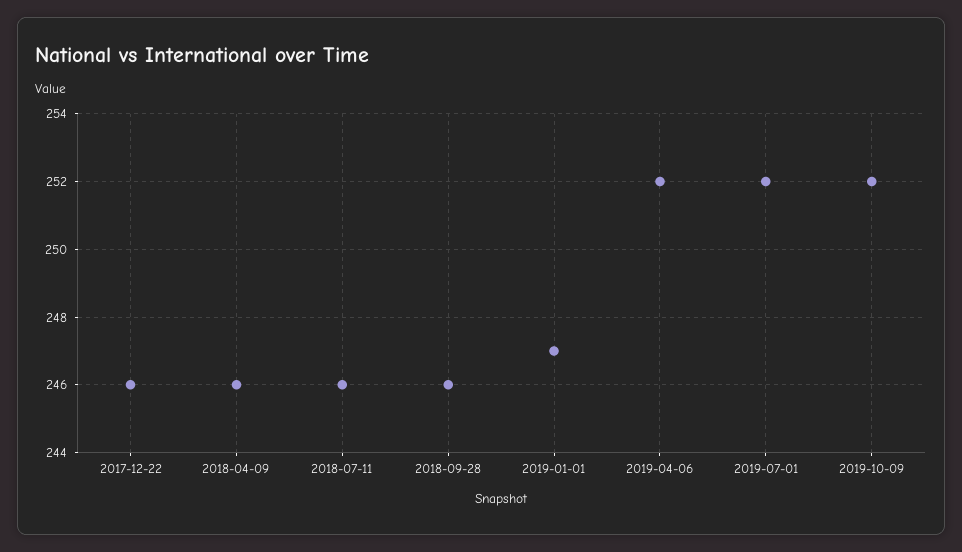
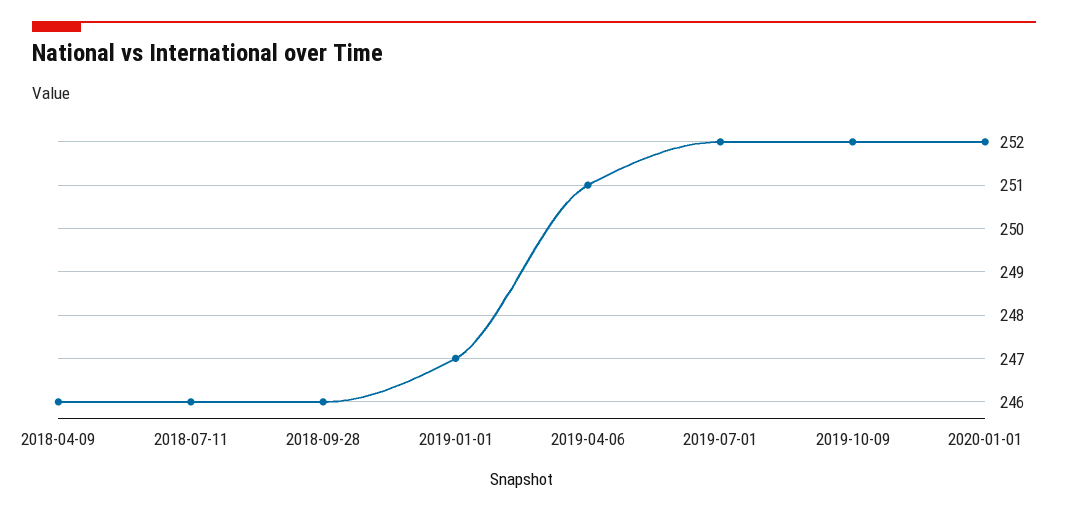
2017-12-22: 246 -> none
2019-04-06: 252 -> 251
2020-01-01: none -> 252

